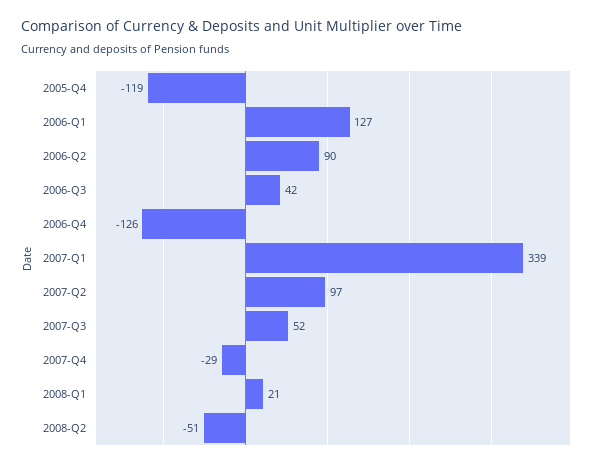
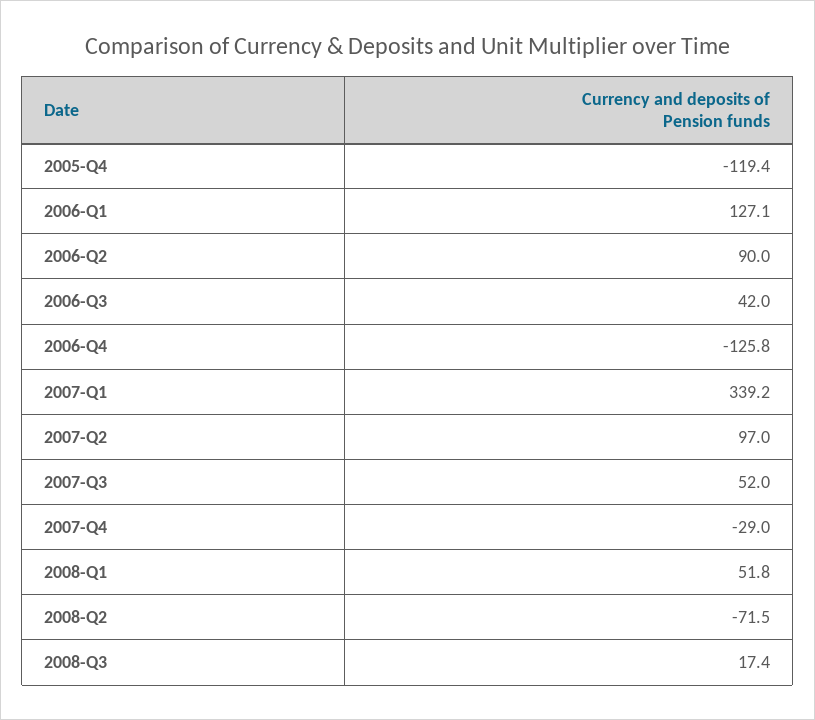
2008-Q1: 21 -> 51.8
2008-Q2: -51 -> -71.5
2008-Q3: none -> 17.4

